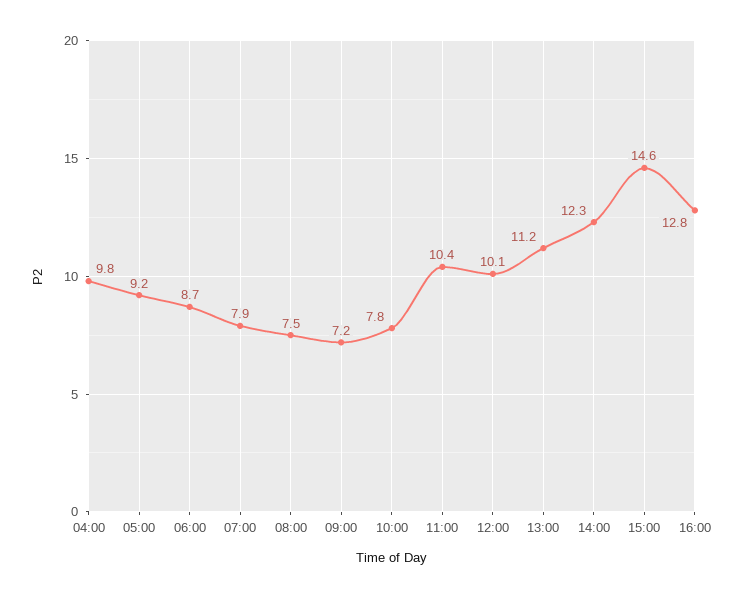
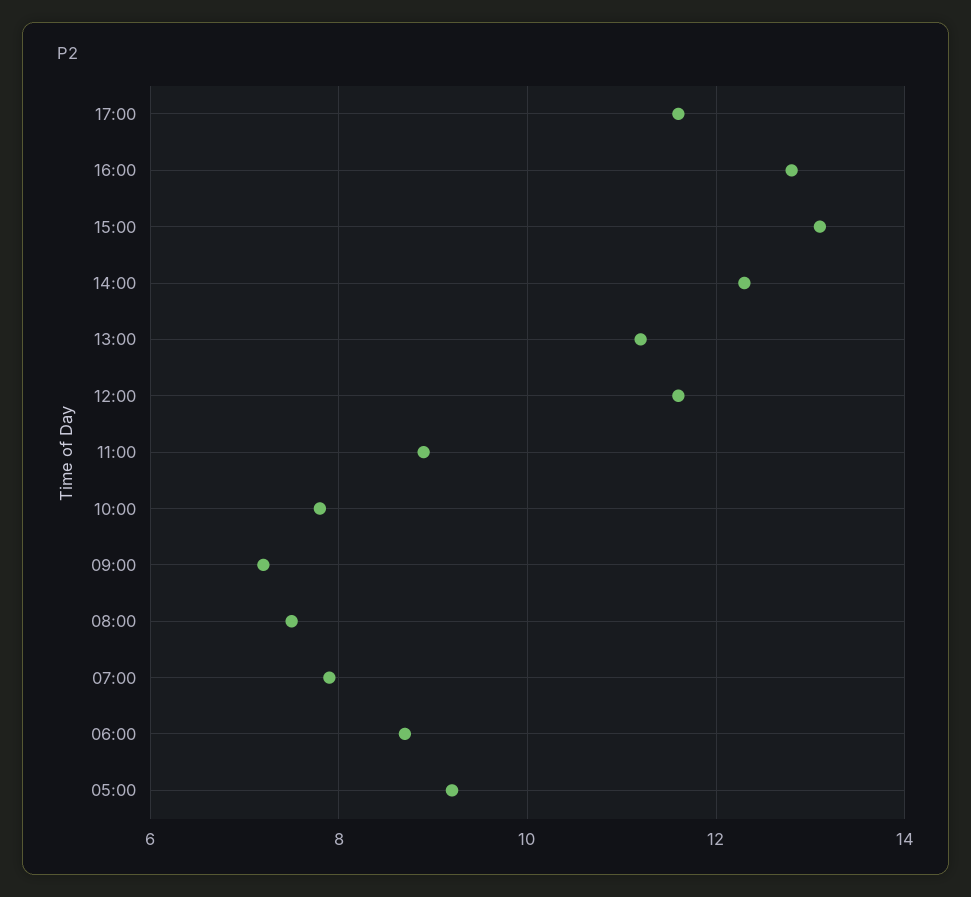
04:00: 9.8 -> none
11:00: 10.4 -> 9
12:00: 10.1 -> 11.5
15:00: 14.6 -> 13
17:00: none -> 11.5

